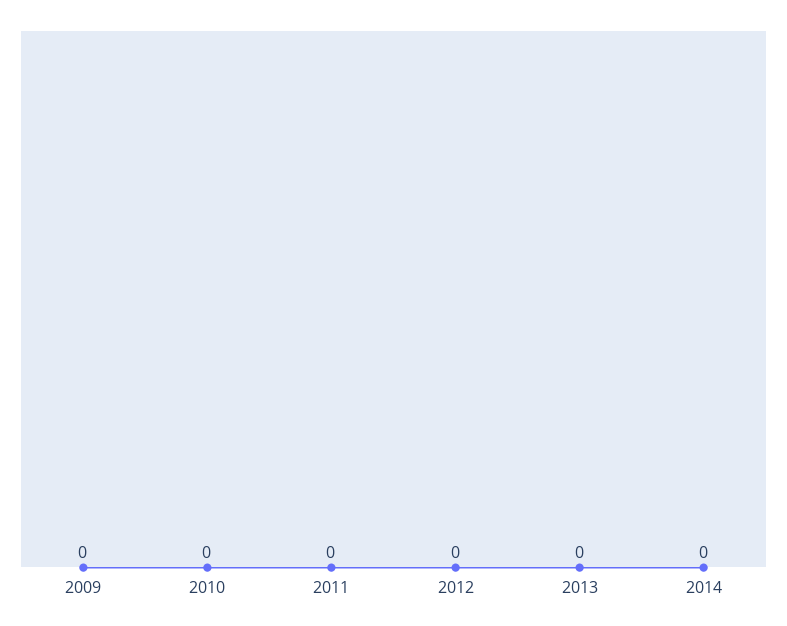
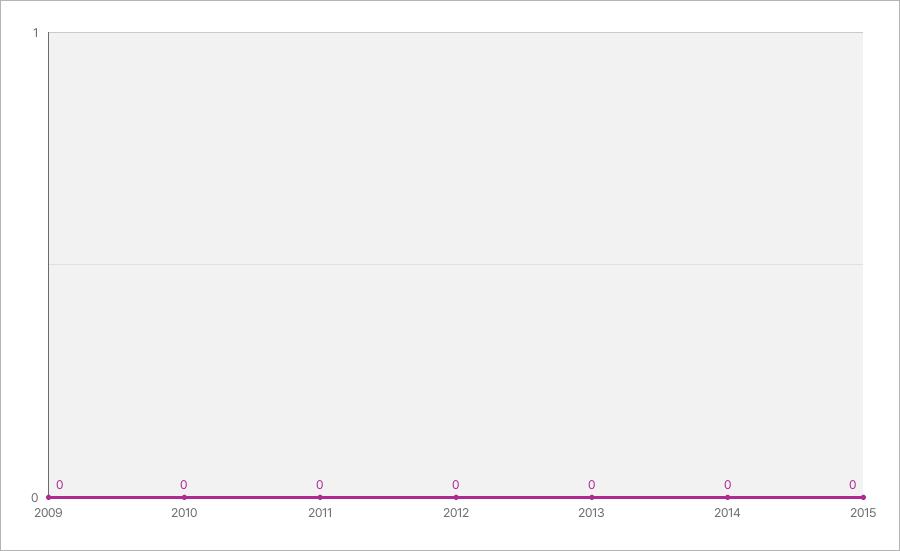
2015: none -> 0

